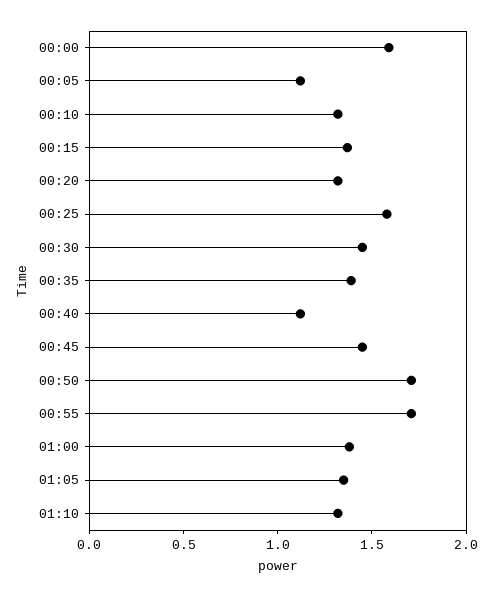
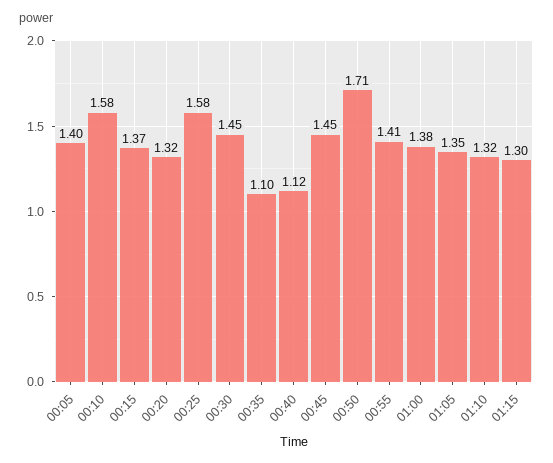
00:00: 1.6 -> none
00:05: 1.1 -> 1.4
00:10: 1.3 -> 1.58
00:35: 1.4 -> 1.1
00:55: 1.7 -> 1.41
01:15: none -> 1.3

